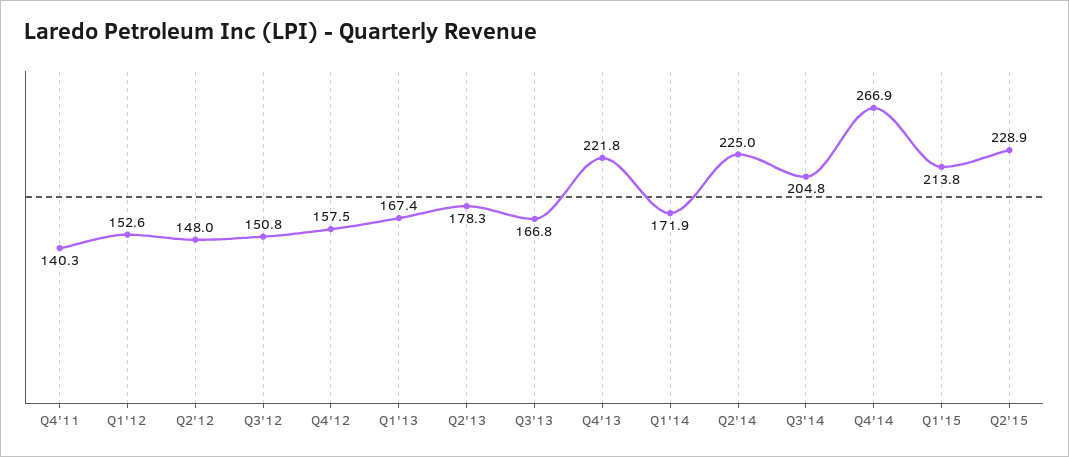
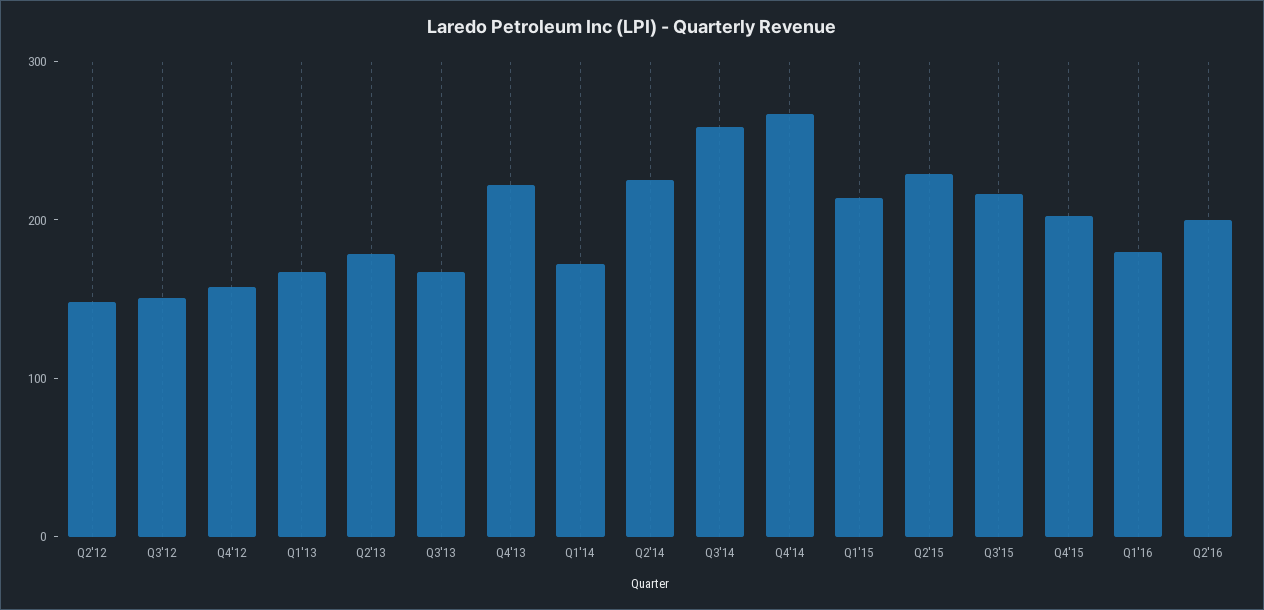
Q4'11: 140.3 -> none
Q1'12: 152.6 -> none
Q3'14: 204.8 -> 260
Q3'15: none -> 220
Q4'15: none -> 200
Q1'16: none -> 180
Q2'16: none -> 200

